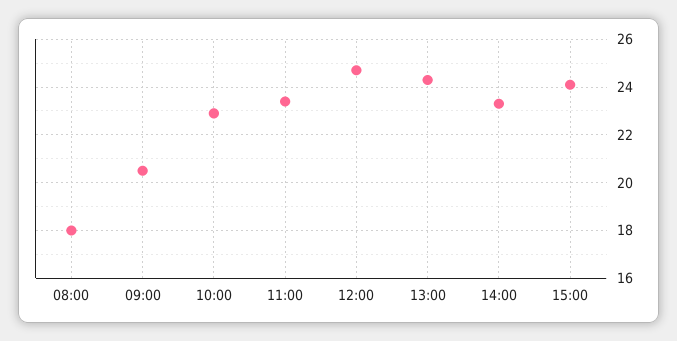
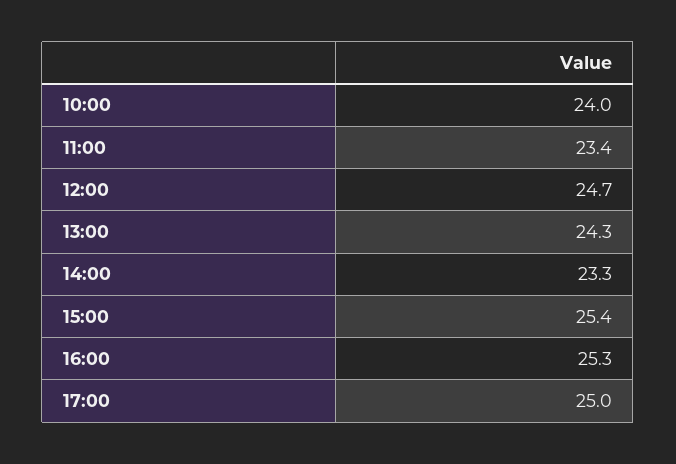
08:00: 18 -> none
09:00: 20.5 -> none
10:00: 23 -> 24
15:00: 24 -> 25.4
16:00: none -> 25.3
17:00: none -> 25

